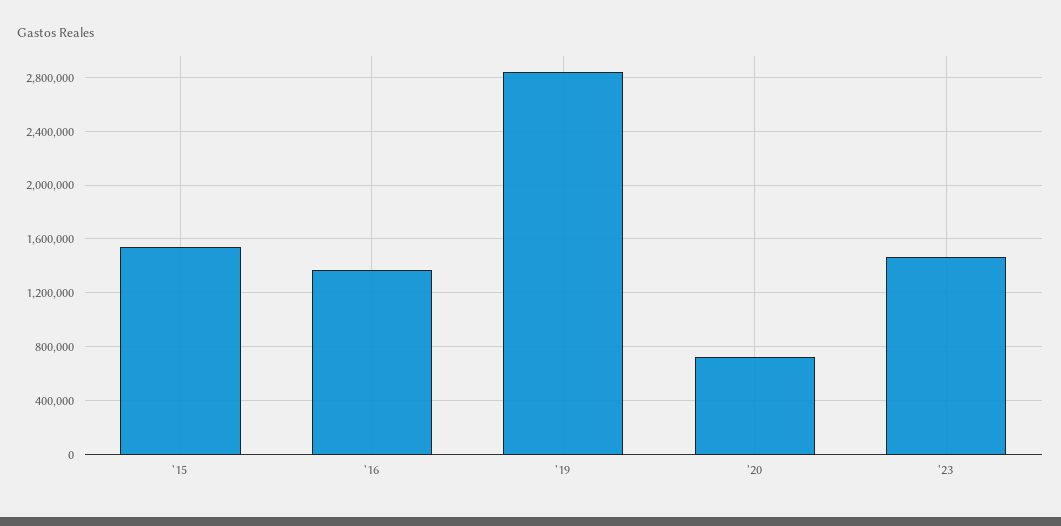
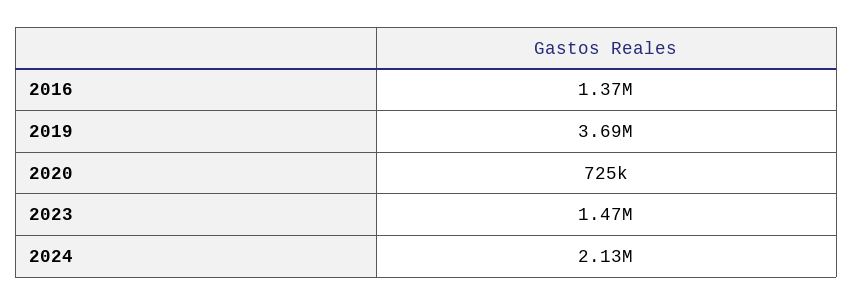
'15: 1550000 -> none
'19: 2850000 -> 3690000
2024: none -> 2130000

